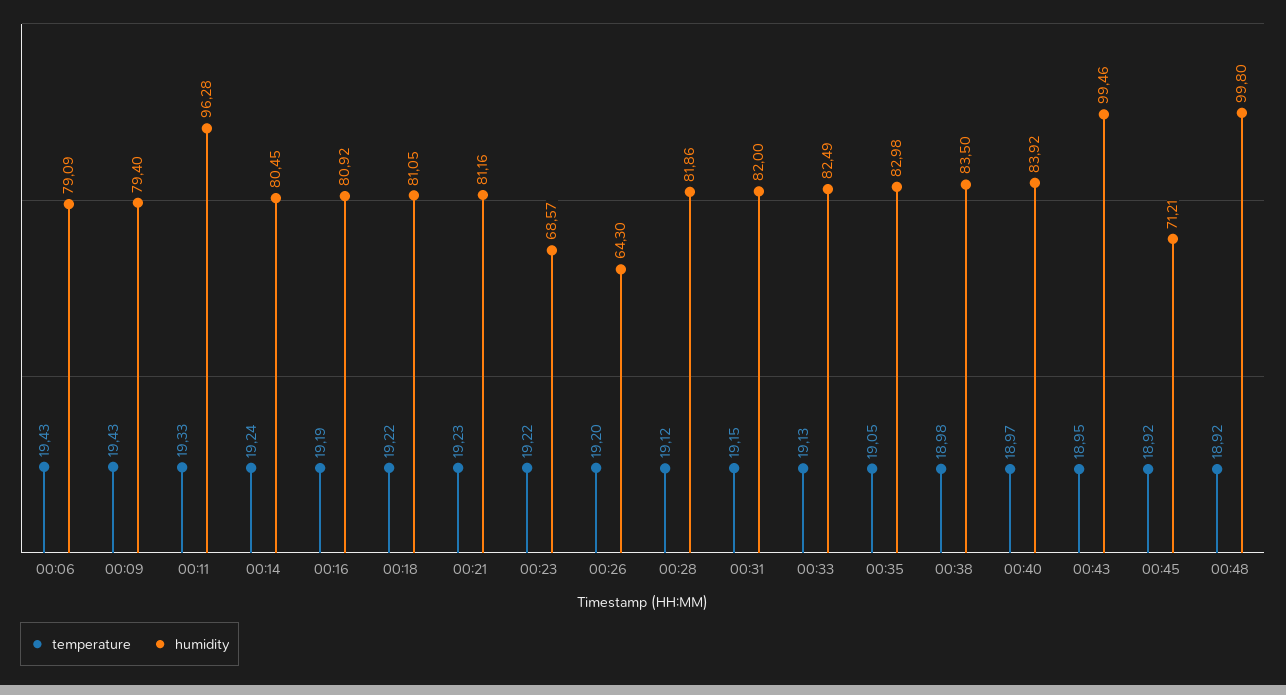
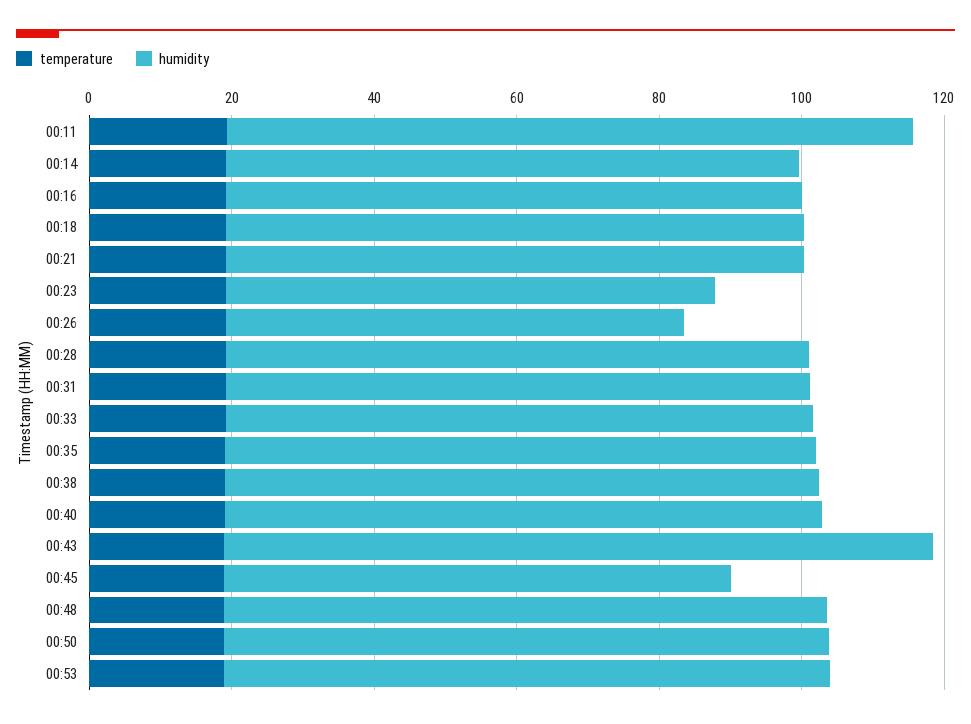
temperature, 00:06: 19.43 -> none
humidity, 00:06: 79.09 -> none
temperature, 00:09: 19.43 -> none
humidity, 00:09: 79.4 -> none
humidity, 00:48: 99.8 -> 85
temperature, 00:50: none -> 20
humidity, 00:50: none -> 85
temperature, 00:53: none -> 20
humidity, 00:53: none -> 85

